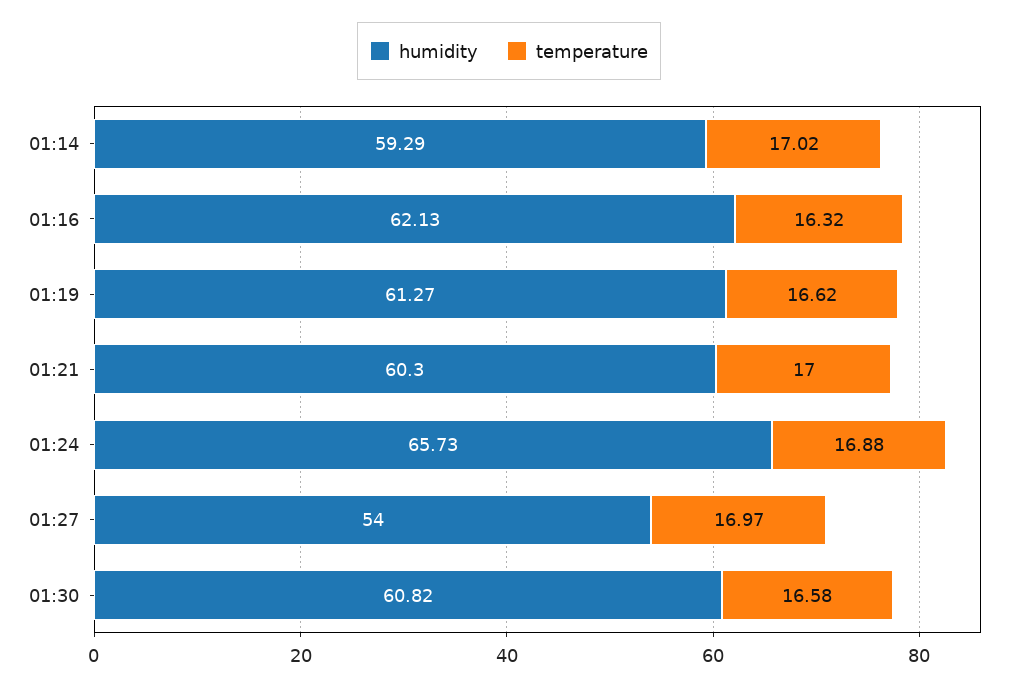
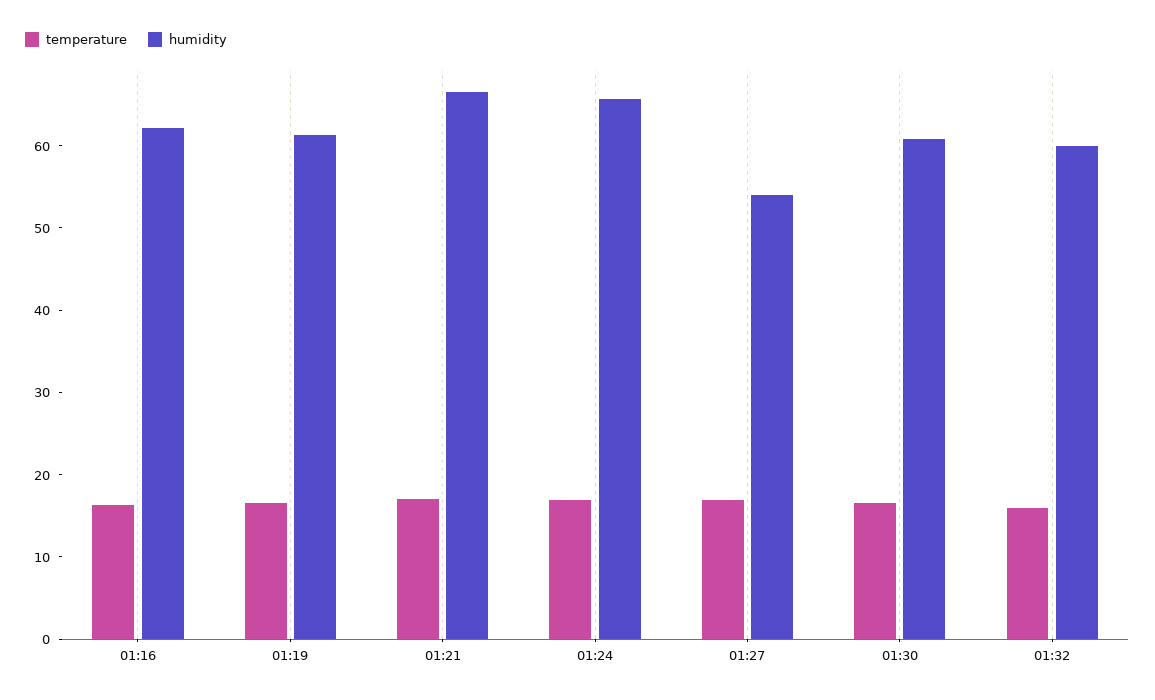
humidity, 01:14: 59.29 -> none
temperature, 01:14: 17.02 -> none
humidity, 01:21: 60.3 -> 66
temperature, 01:32: none -> 16
humidity, 01:32: none -> 60

